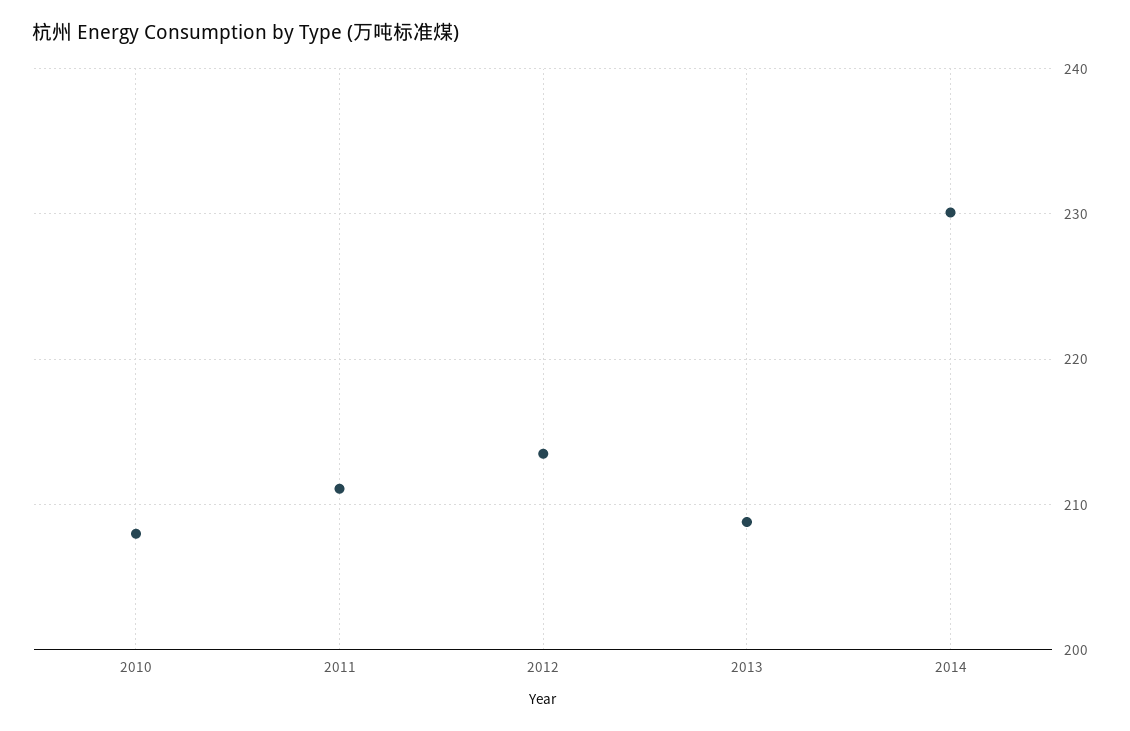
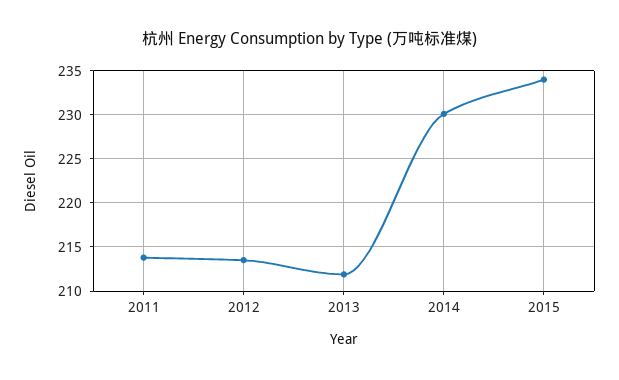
2010: 208 -> none
2011: 211 -> 214
2013: 209 -> 212
2015: none -> 234

